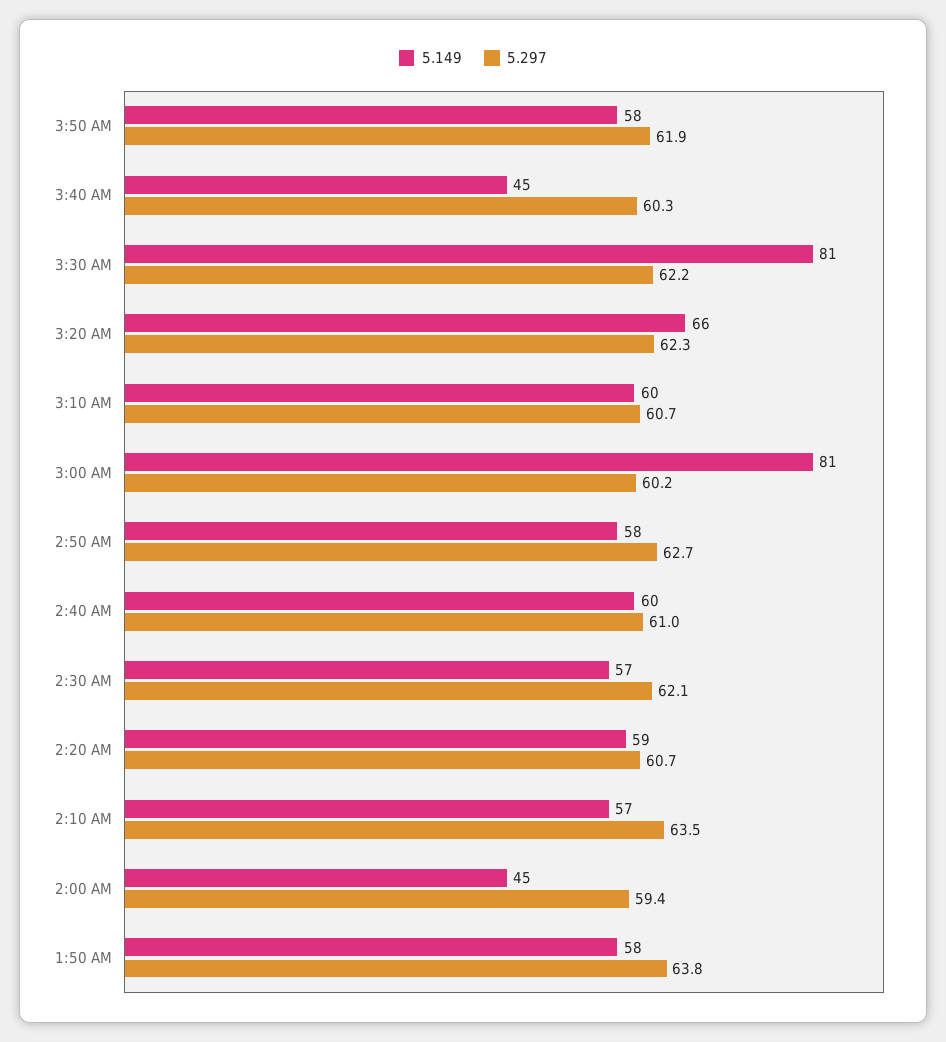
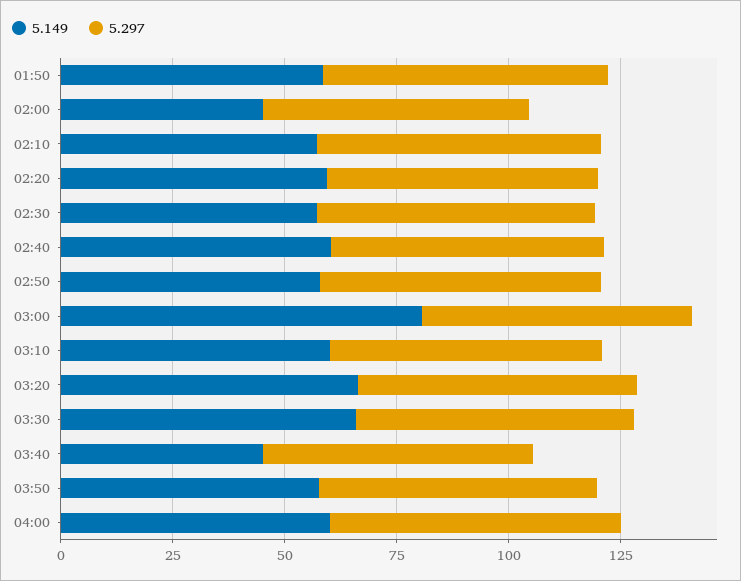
5.149, 3:30 AM: 81 -> 65
5.149, 04:00: none -> 60
5.297, 04:00: none -> 65

